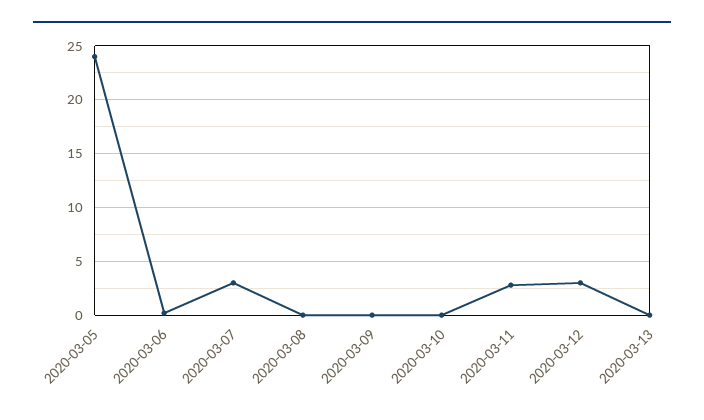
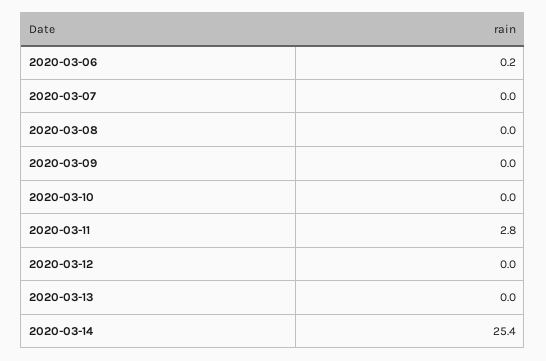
2020-03-05: 24 -> none
2020-03-07: 3 -> 0
2020-03-12: 3 -> 0
2020-03-14: none -> 25.4

